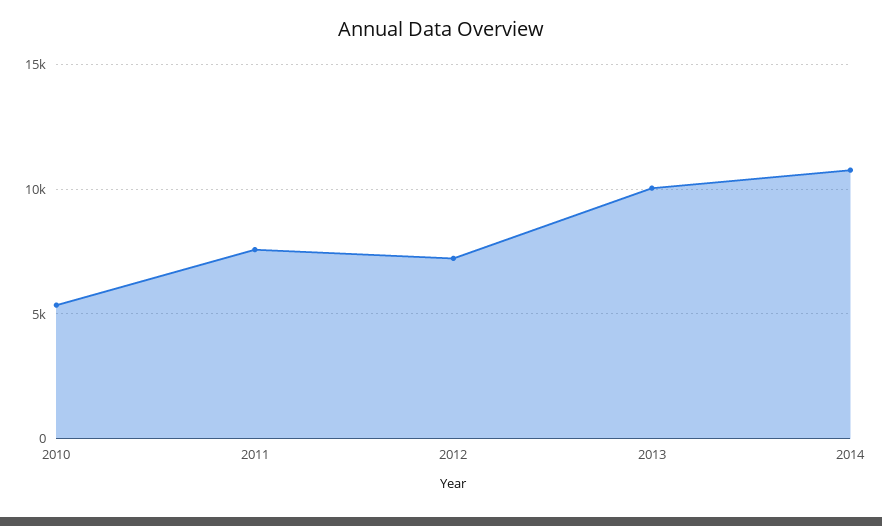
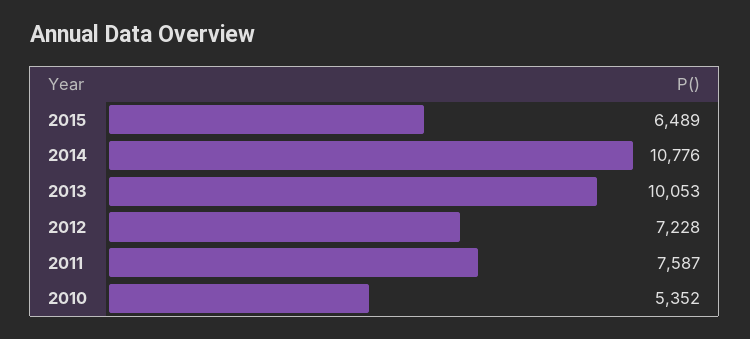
2015: none -> 6489

